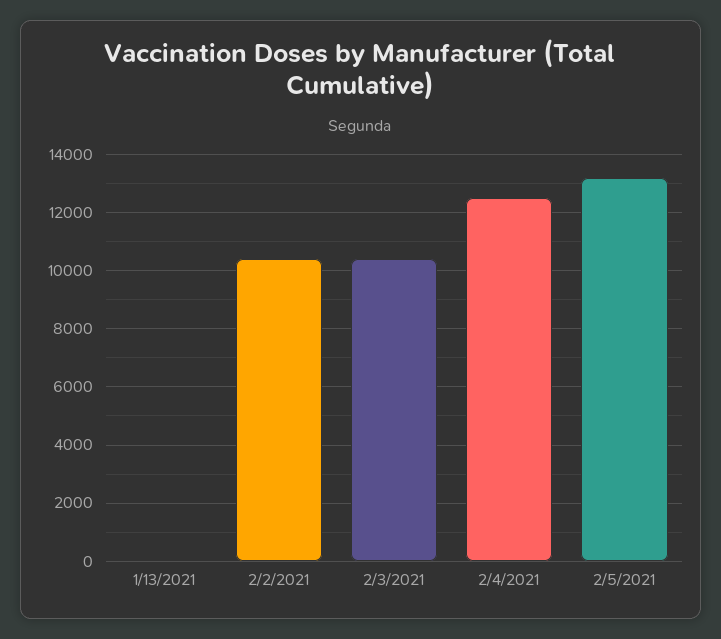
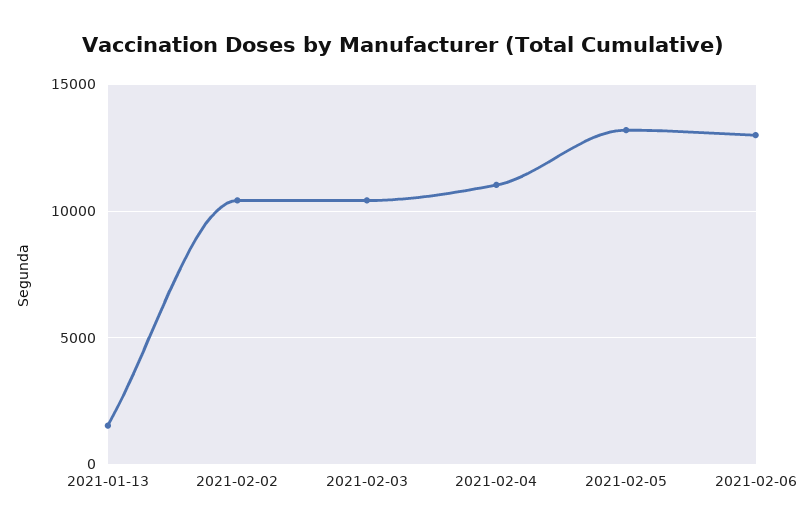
1/13/2021: 0 -> 1500
2/4/2021: 12500 -> 11000
2021-02-06: none -> 13000

